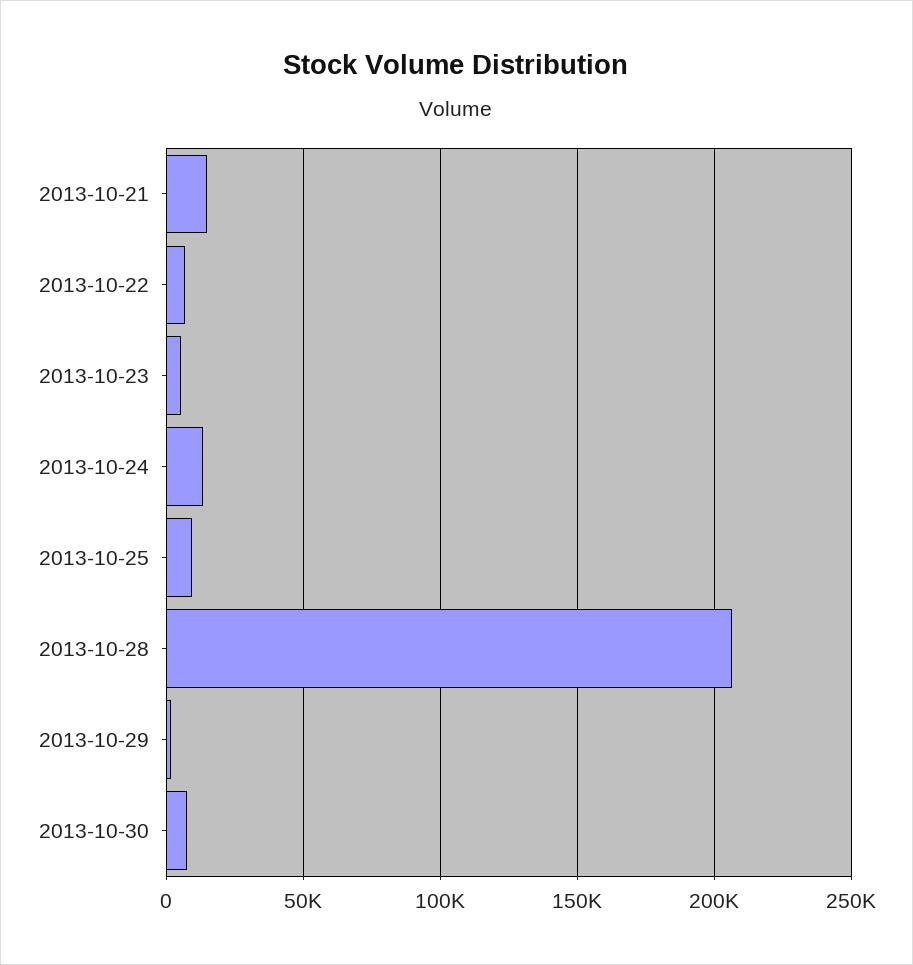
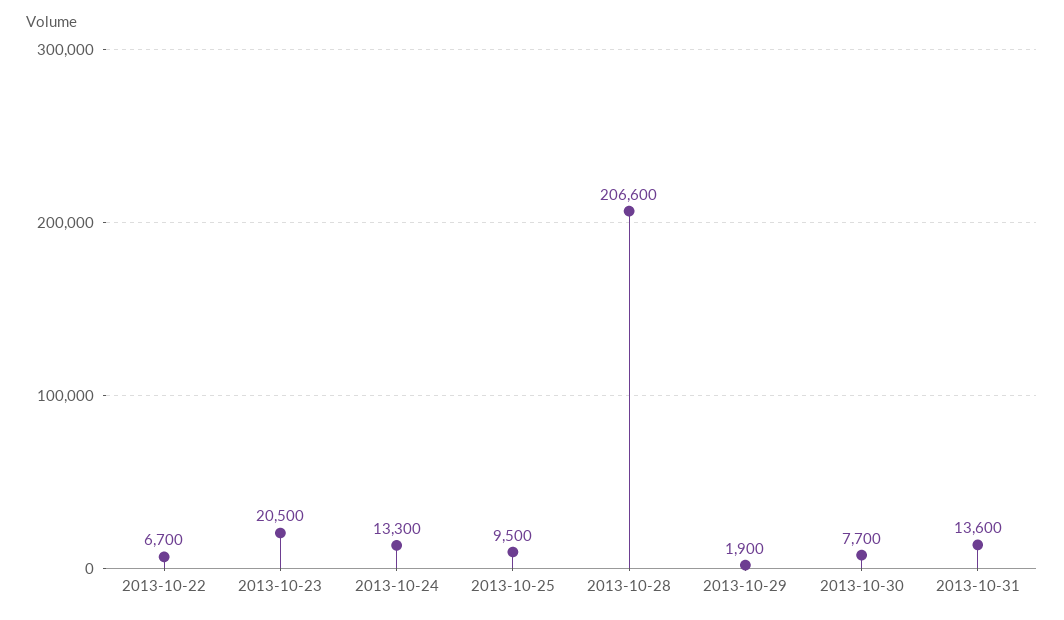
2013-10-21: 15000 -> none
2013-10-23: 5000 -> 20500
2013-10-31: none -> 13600

